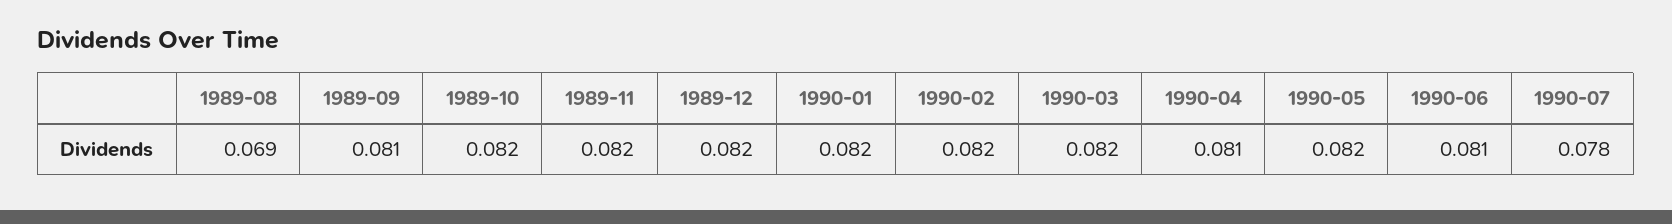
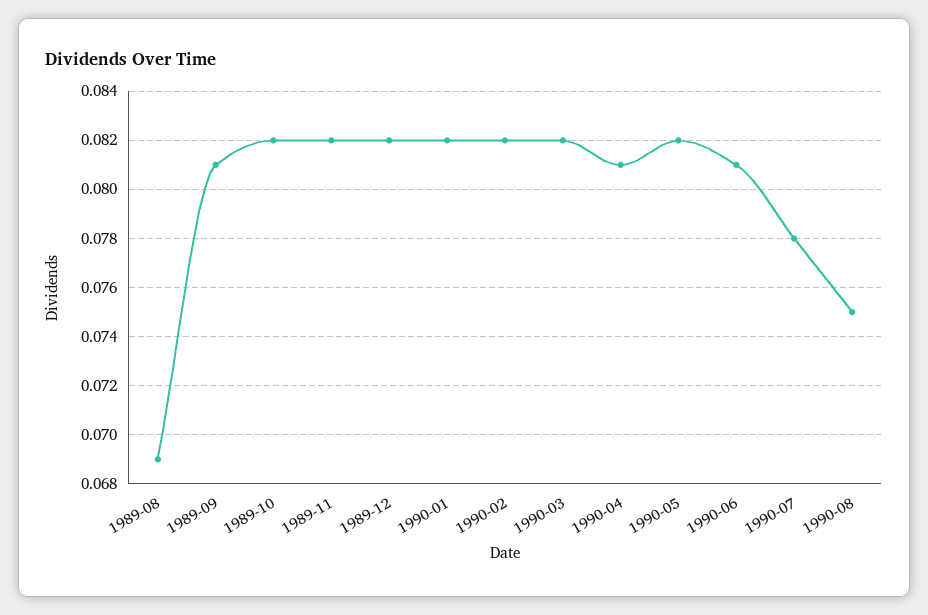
1990-08: none -> 0.075

